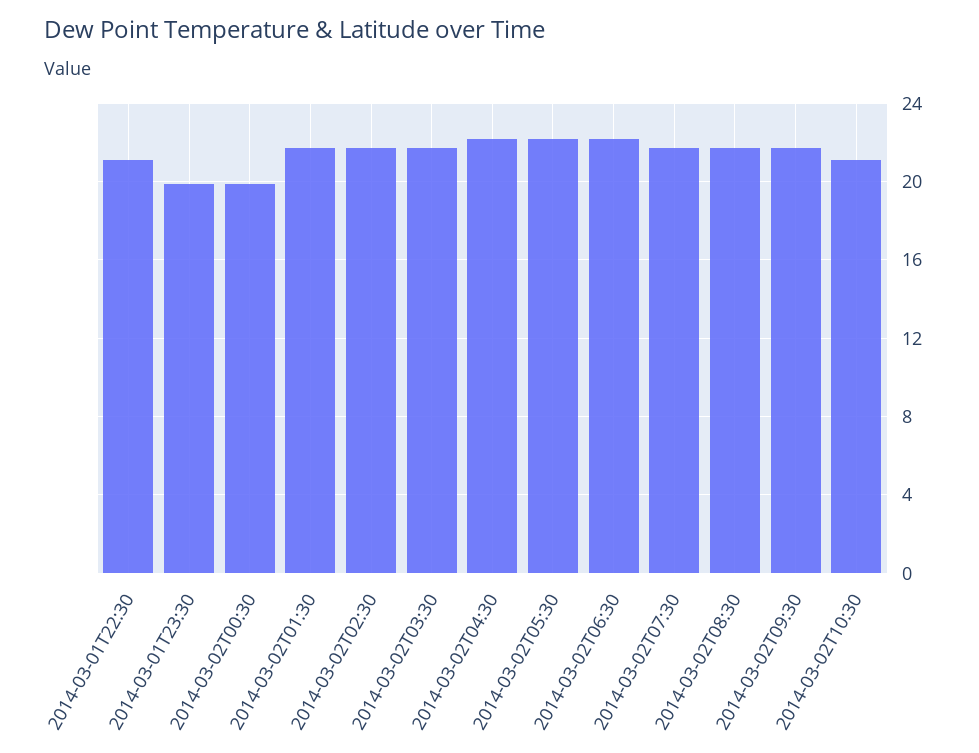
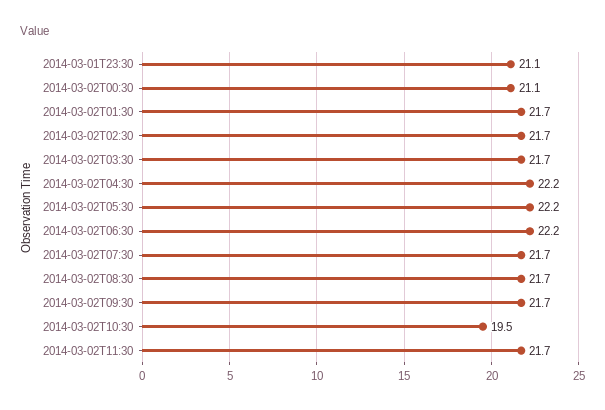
2014-03-01T22:30: 21 -> none
2014-03-01T23:30: 20 -> 21.1
2014-03-02T00:30: 20 -> 21.1
2014-03-02T10:30: 21 -> 19.5
2014-03-02T11:30: none -> 21.7

